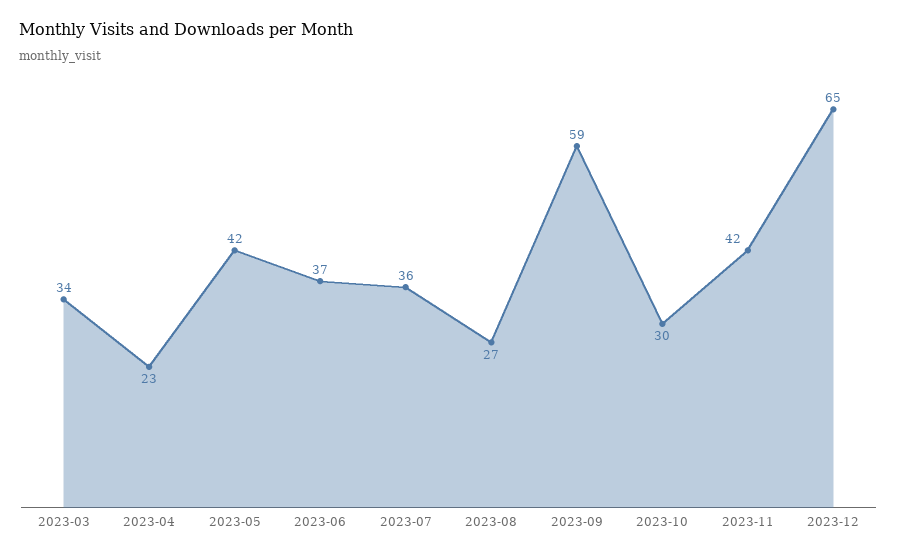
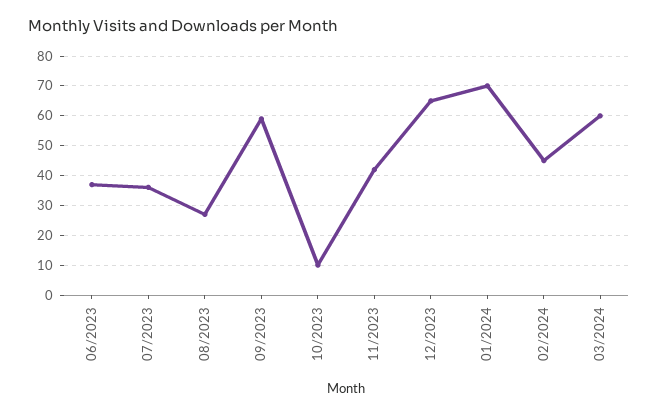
2023-03: 34 -> none
2023-04: 23 -> none
2023-05: 42 -> none
2023-10: 30 -> 10
01/2024: none -> 70
02/2024: none -> 45
03/2024: none -> 60

